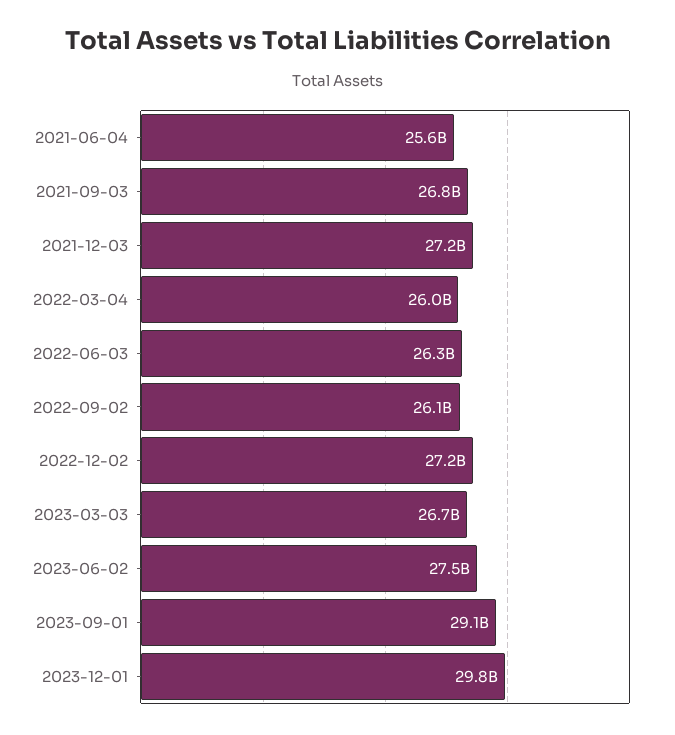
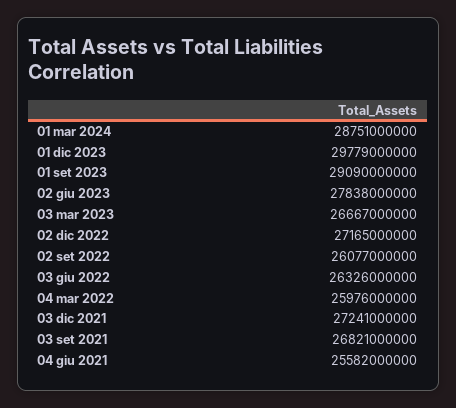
2023-06-02: 27500000000 -> 27838000000
01 mar 2024: none -> 28751000000

